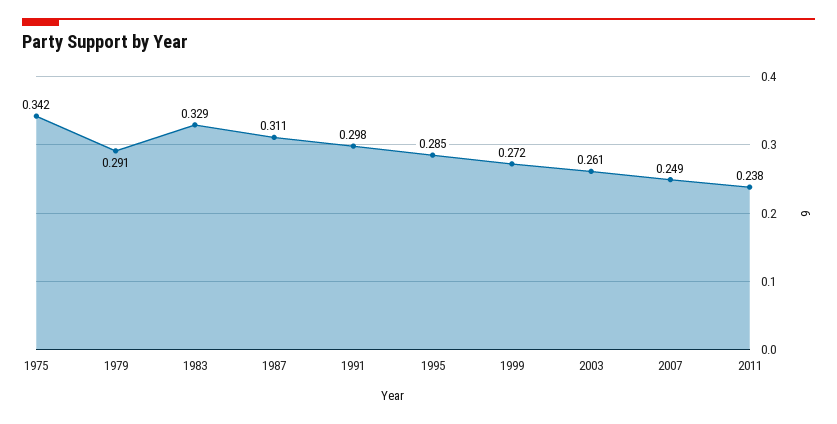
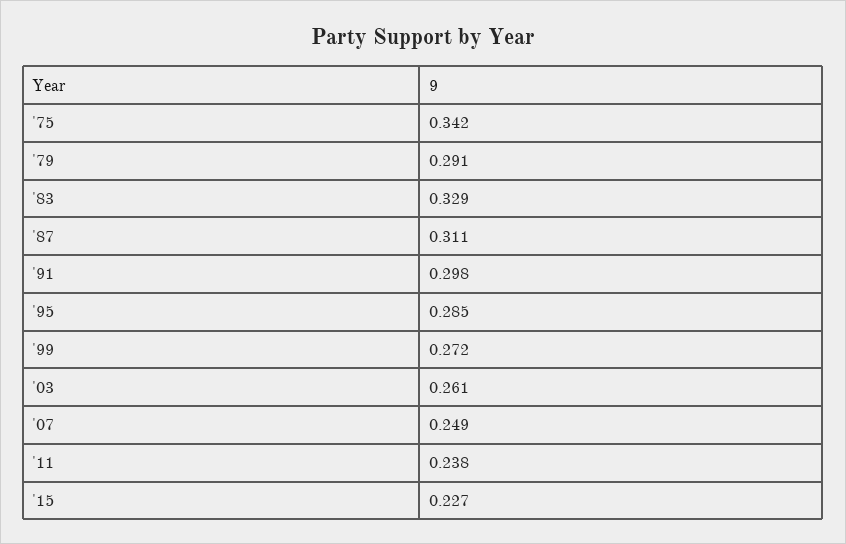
'15: none -> 0.227

